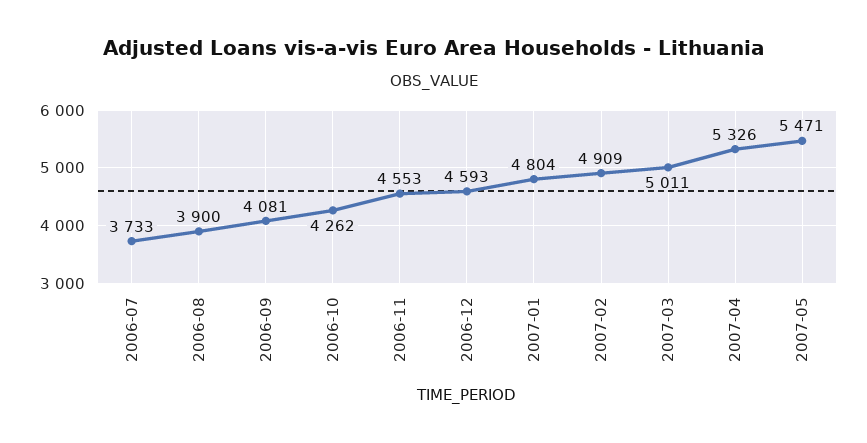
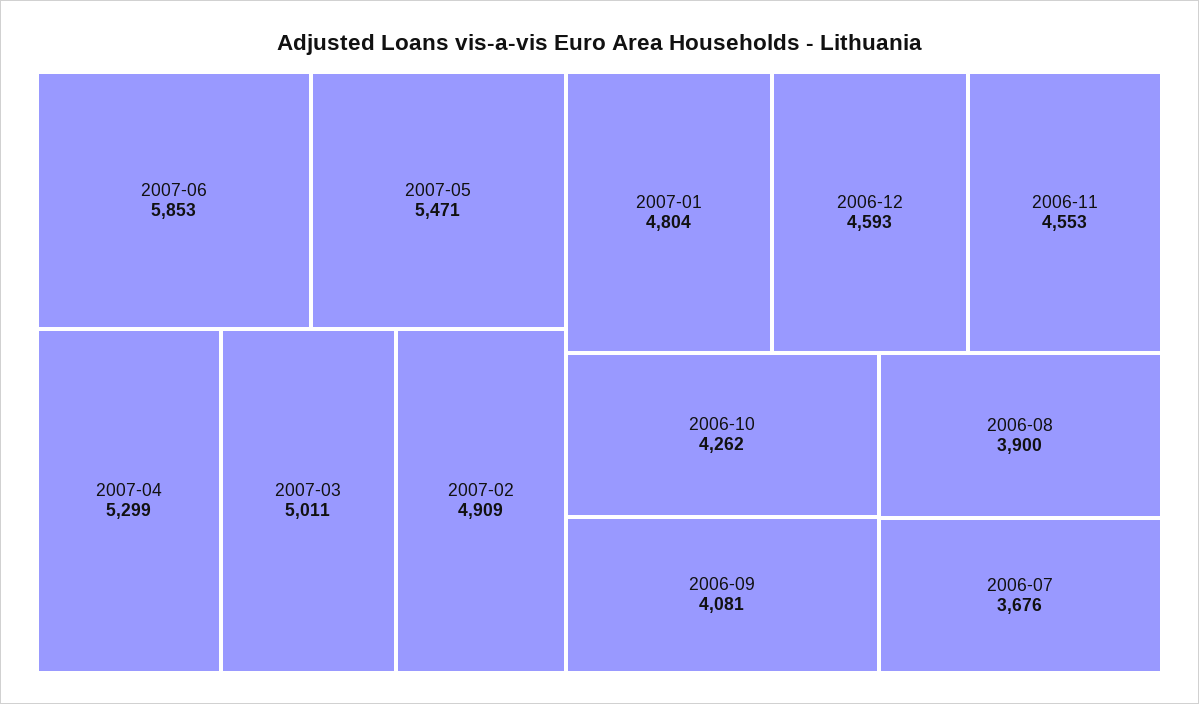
2006-07: 3733 -> 3676
2007-04: 5326 -> 5299
2007-06: none -> 5853

